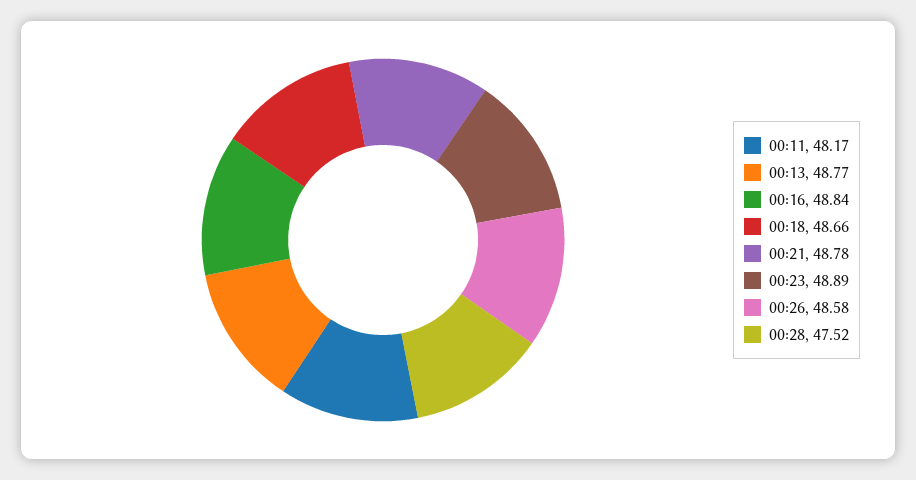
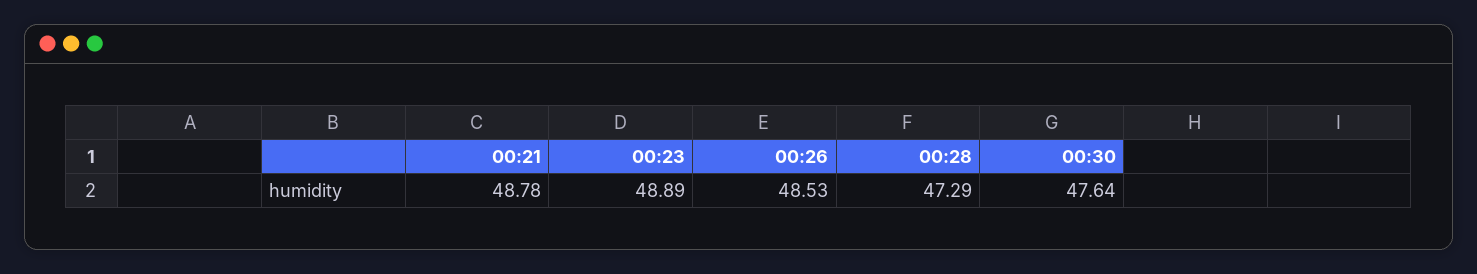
00:11: 48.17 -> none
00:13: 48.77 -> none
00:16: 48.84 -> none
00:18: 48.66 -> none
00:26: 48.58 -> 48.53
00:28: 47.52 -> 47.29
00:30: none -> 47.64

